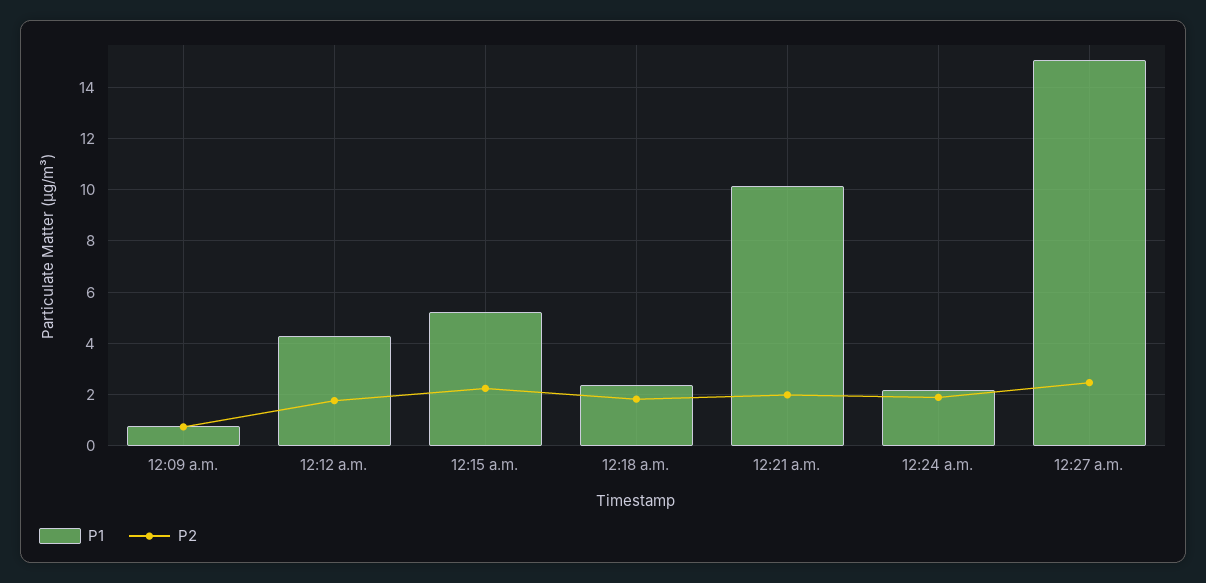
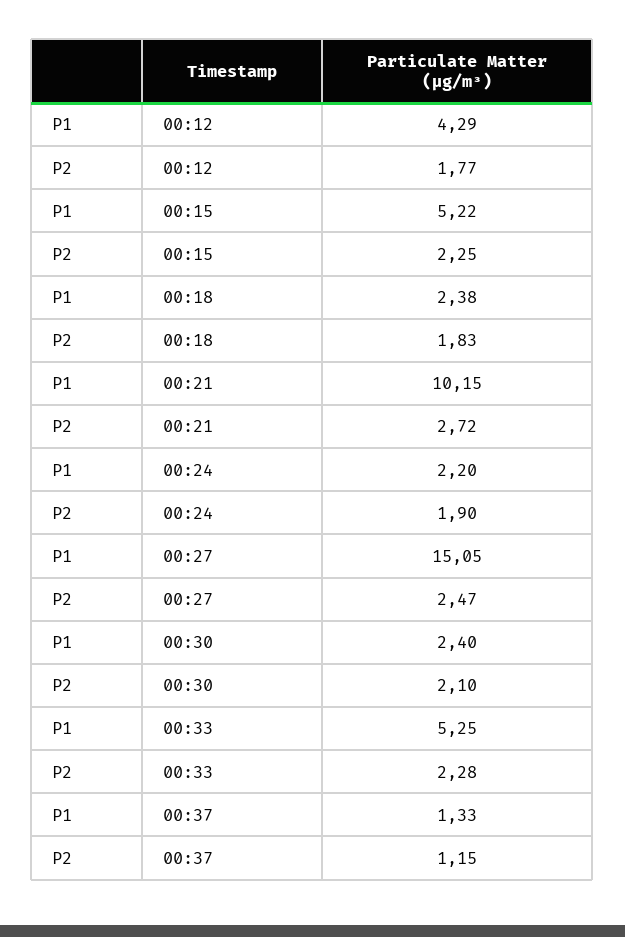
P1, 12:09 a.m.: 0.75 -> none
P2, 12:09 a.m.: 0.75 -> none
P2, 12:21 a.m.: 2 -> 2.72
P1, 00:30: none -> 2.4
P2, 00:30: none -> 2.1
P1, 00:33: none -> 5.25
P2, 00:33: none -> 2.28
P1, 00:37: none -> 1.33
P2, 00:37: none -> 1.15

